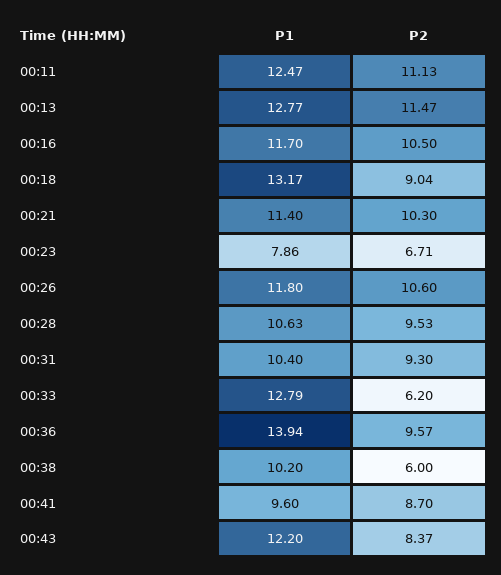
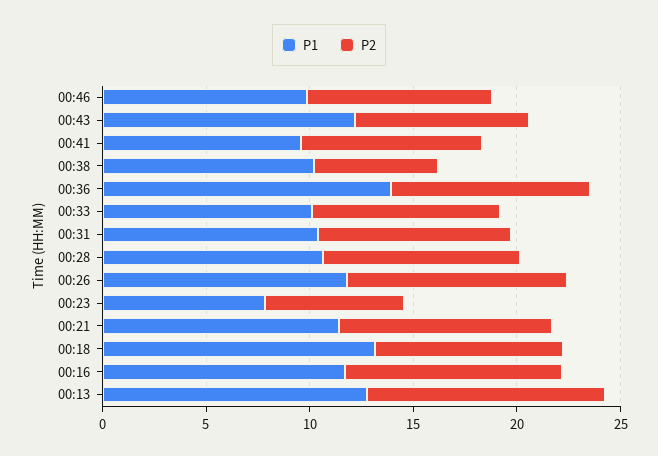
P1, 00:11: 12.47 -> none
P2, 00:11: 11.13 -> none
P1, 00:33: 12.79 -> 10
P2, 00:33: 6.2 -> 9
P1, 00:46: none -> 10
P2, 00:46: none -> 9

